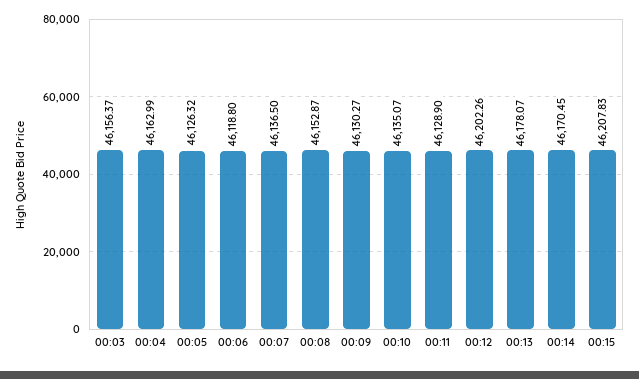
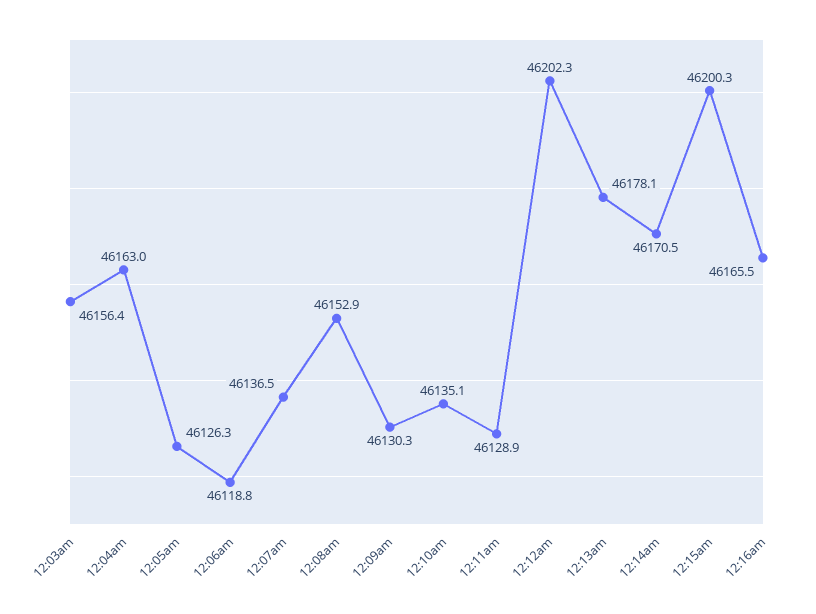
00:15: 46207.83 -> 46200.3
12:16am: none -> 46165.5

